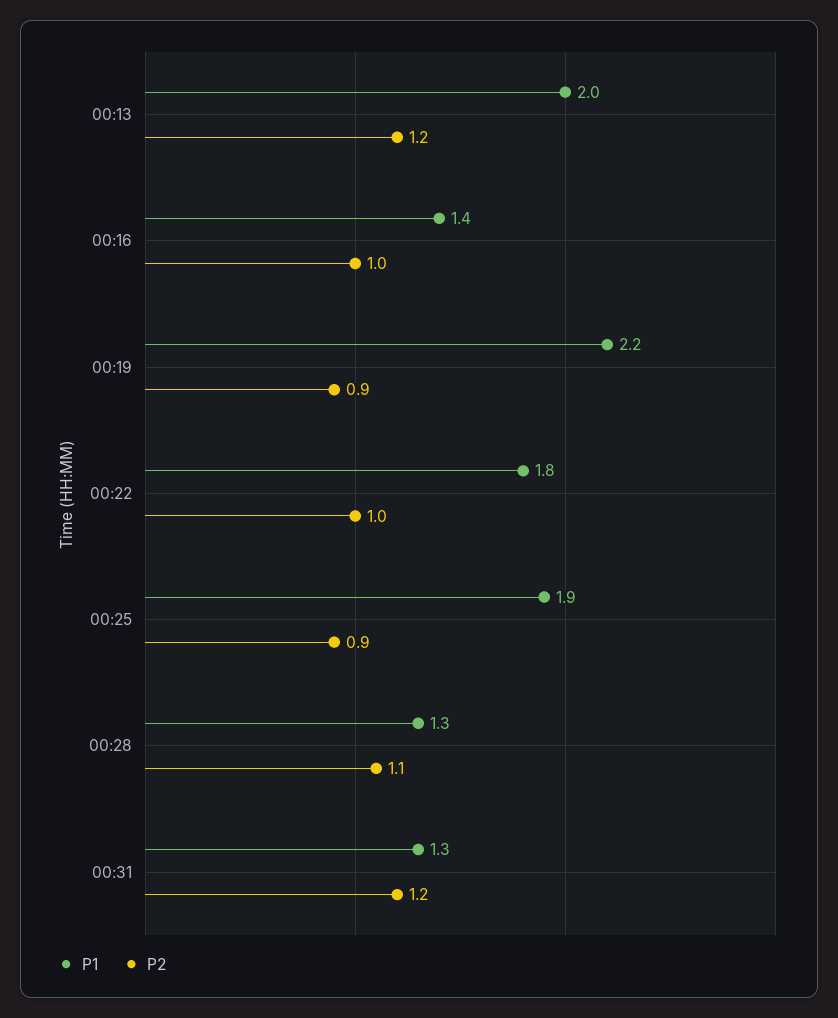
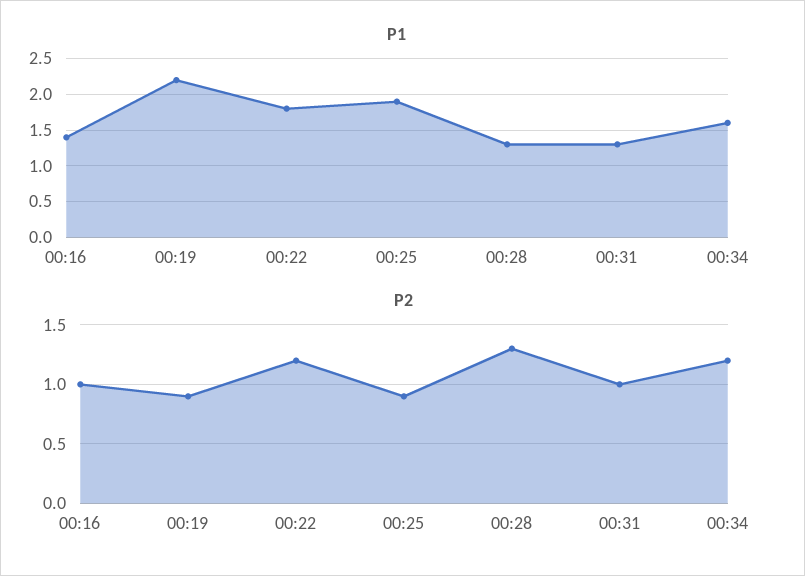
P1, 00:13: 2 -> none
P2, 00:13: 1.2 -> none
P2, 00:22: 1 -> 1.2
P2, 00:28: 1.1 -> 1.3
P2, 00:31: 1.2 -> 1
P1, 00:34: none -> 1.6
P2, 00:34: none -> 1.2

